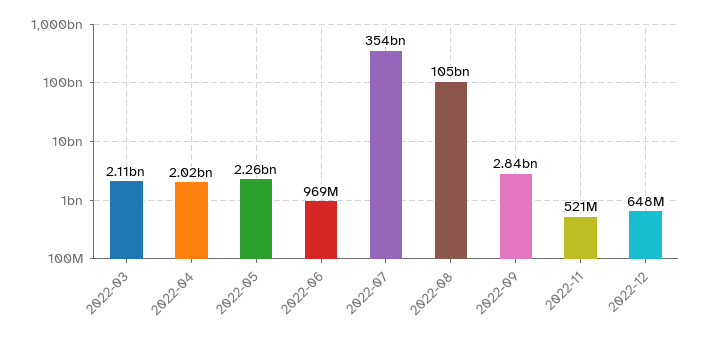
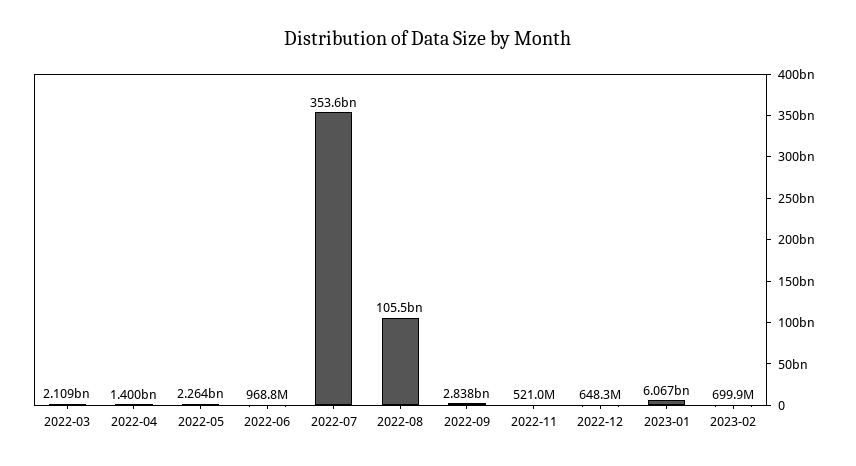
2022-04: 2020000000 -> 1400000000
2023-01: none -> 6067000000
2023-02: none -> 699900000

